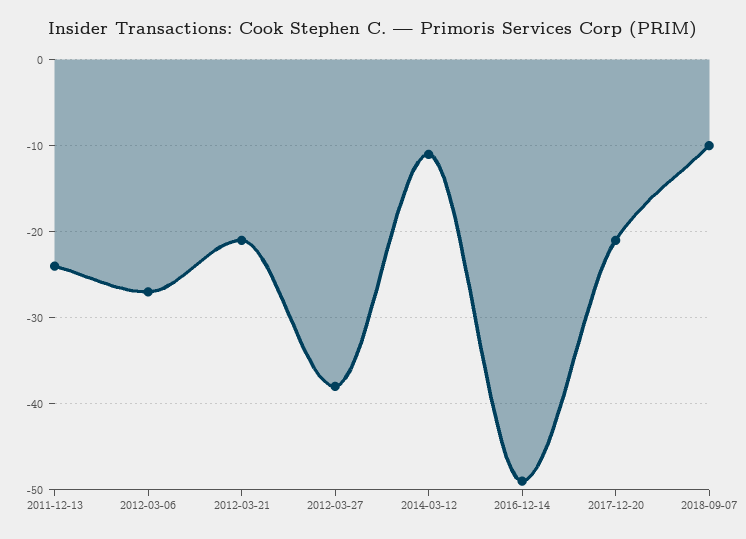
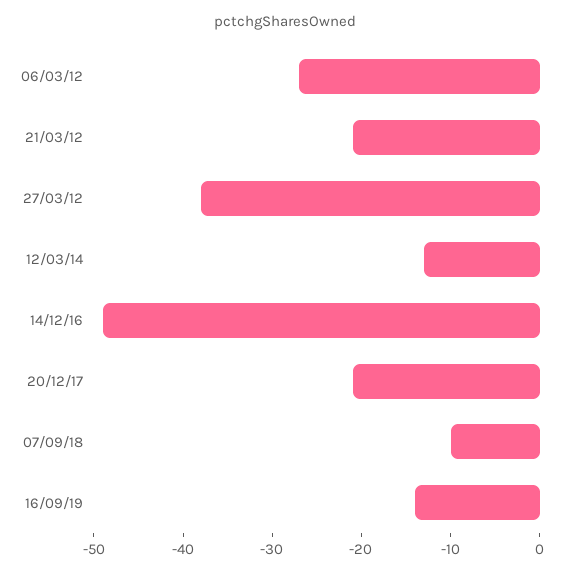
2011-12-13: -24 -> none
2014-03-12: -11 -> -13
16/09/19: none -> -14

